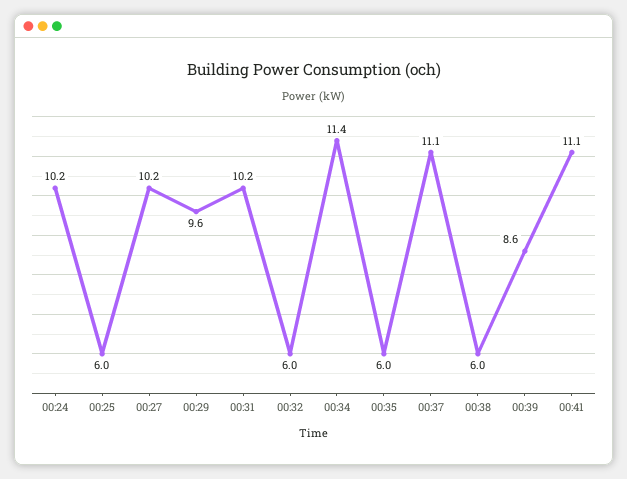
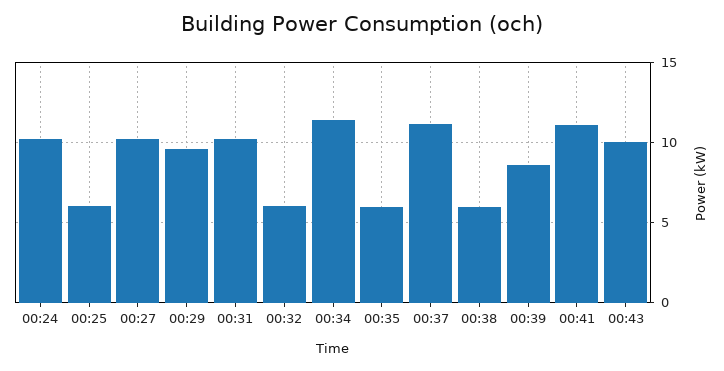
00:43: none -> 10

